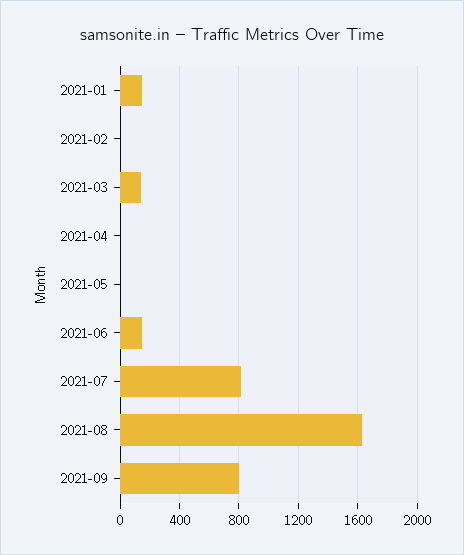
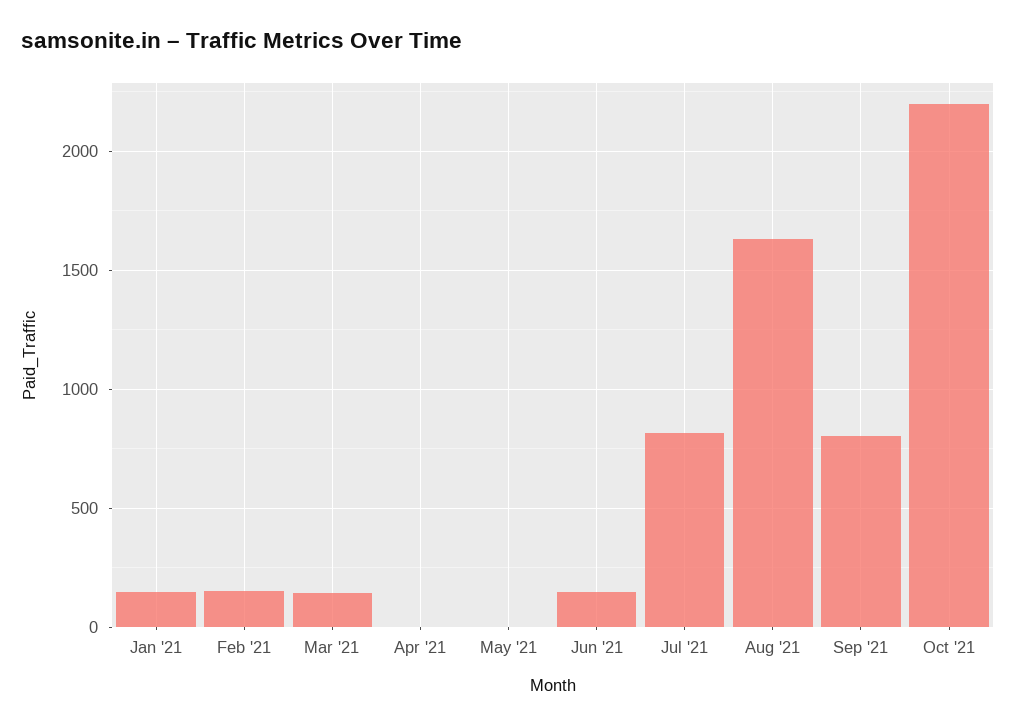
2021-02: 0 -> 150
Oct '21: none -> 2200

